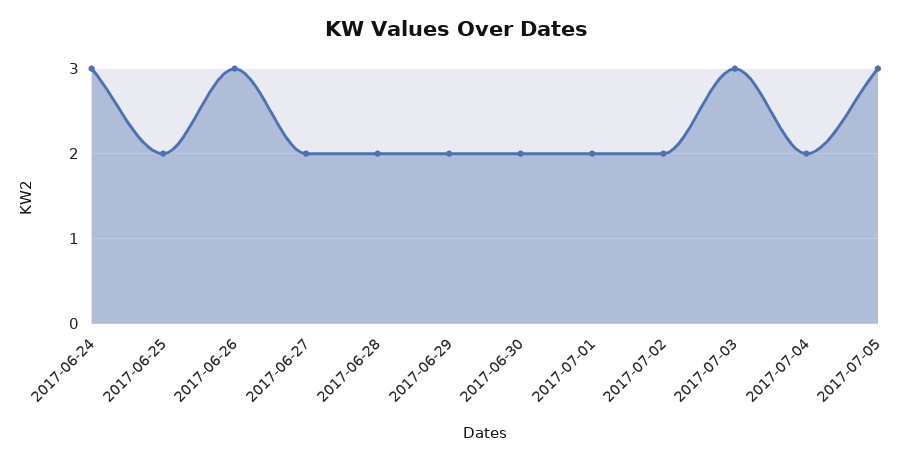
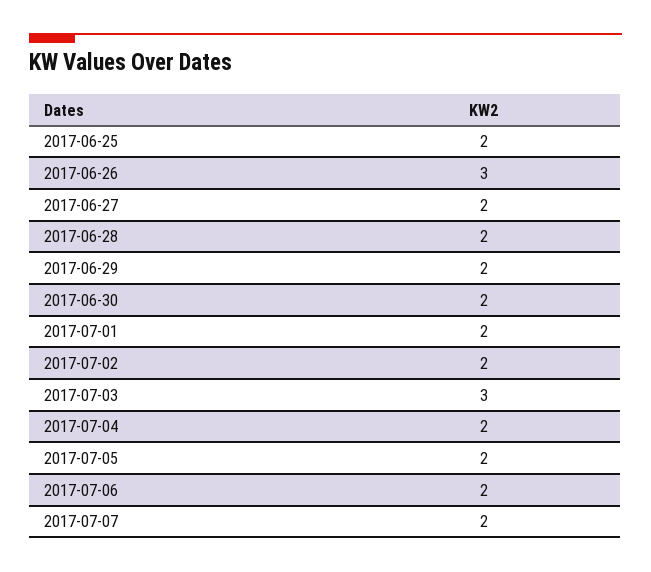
2017-06-24: 3 -> none
2017-07-05: 3 -> 2
2017-07-06: none -> 2
2017-07-07: none -> 2

